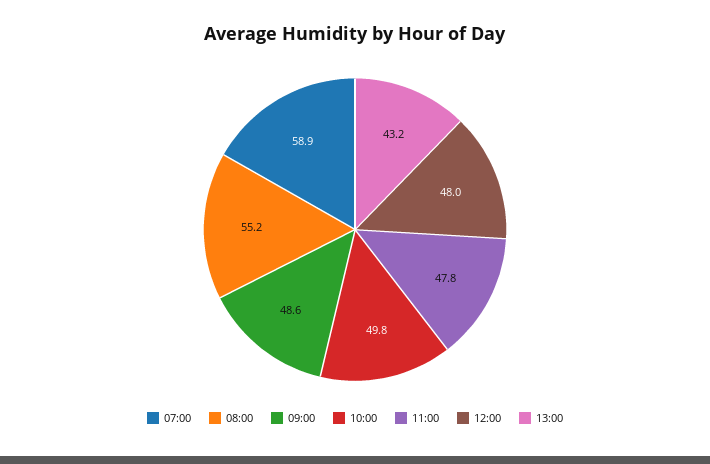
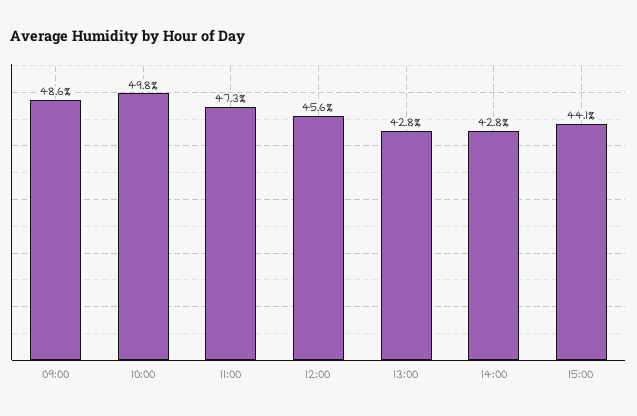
07:00: 58.9 -> none
08:00: 55.2 -> none
11:00: 47.8 -> 47.3
12:00: 48 -> 45.6
13:00: 43.2 -> 42.8
14:00: none -> 42.8
15:00: none -> 44.1

